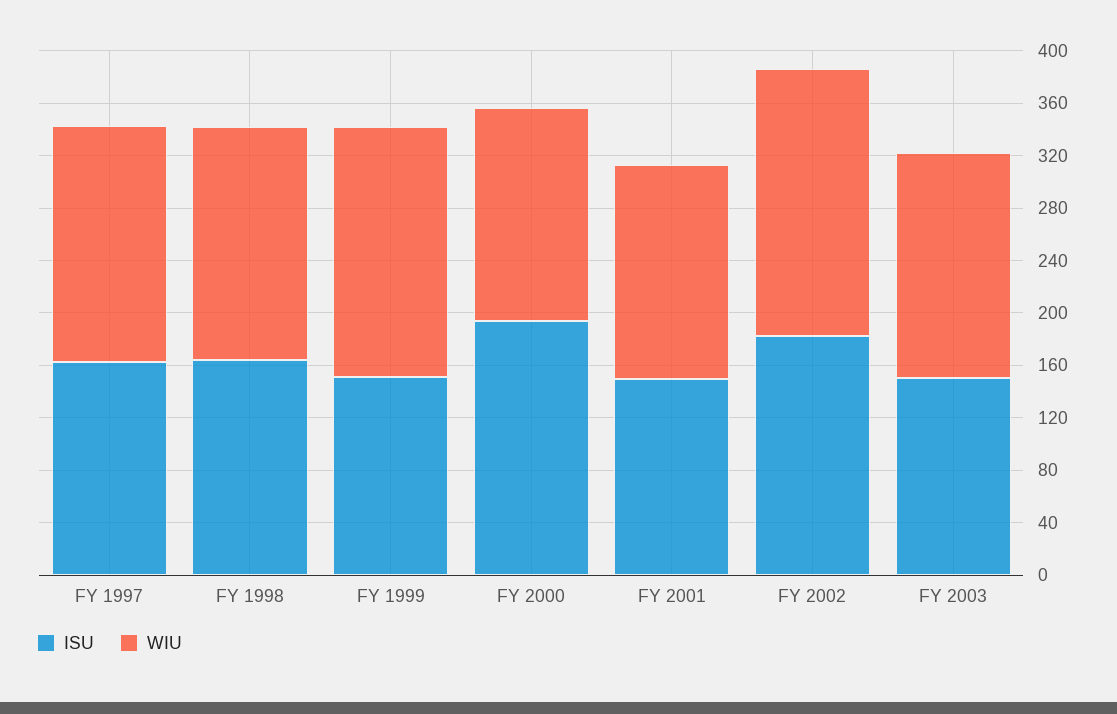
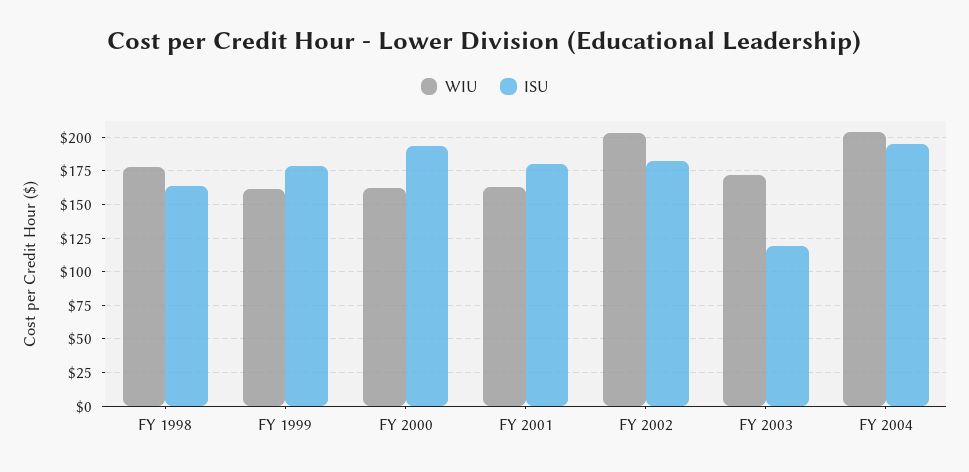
ISU, FY 1997: 160 -> none
WIU, FY 1997: 180 -> none
ISU, FY 1999: 150 -> 180
WIU, FY 1999: 190 -> 160
ISU, FY 2001: 150 -> 180
ISU, FY 2003: 150 -> 120
WIU, FY 2004: none -> 205
ISU, FY 2004: none -> 195

